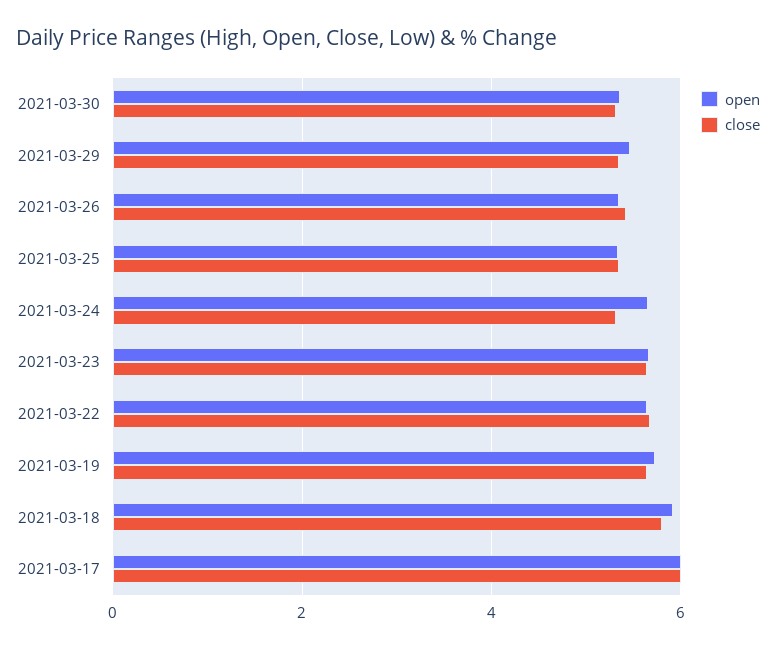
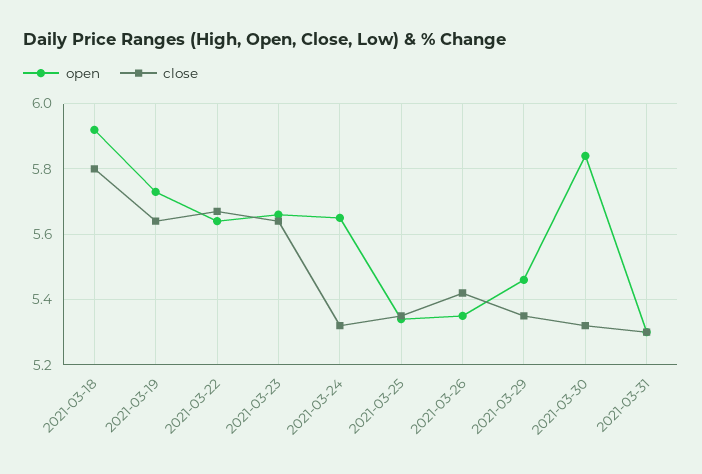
open, 2021-03-30: 5.4 -> 5.85
open, 2021-03-17: 6 -> none
close, 2021-03-17: 6 -> none
open, 2021-03-31: none -> 5.3
close, 2021-03-31: none -> 5.3

